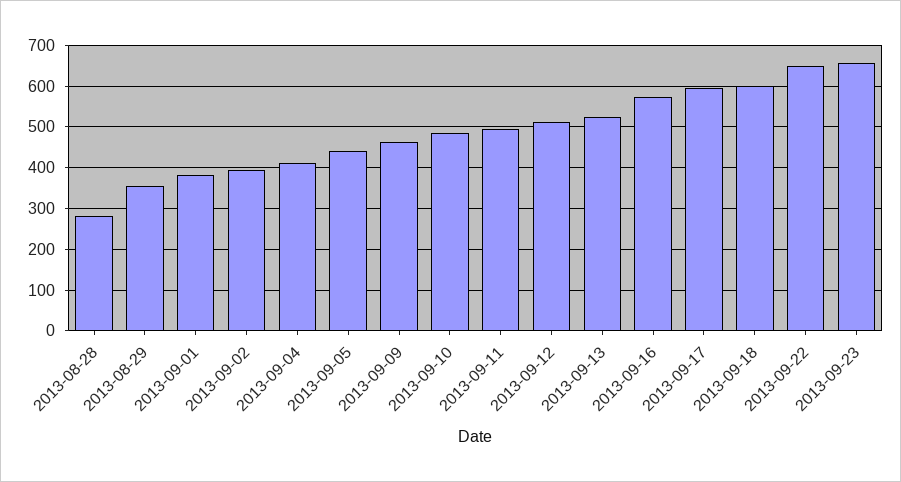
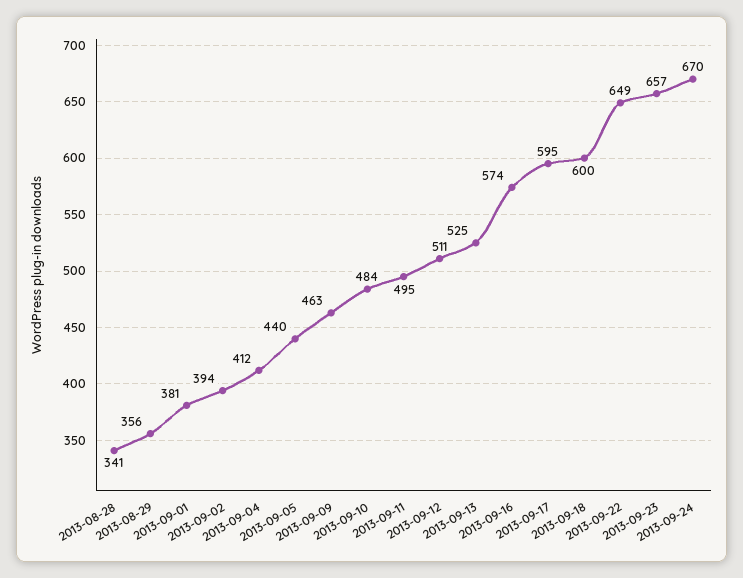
2013-08-28: 280 -> 341
2013-09-24: none -> 670

